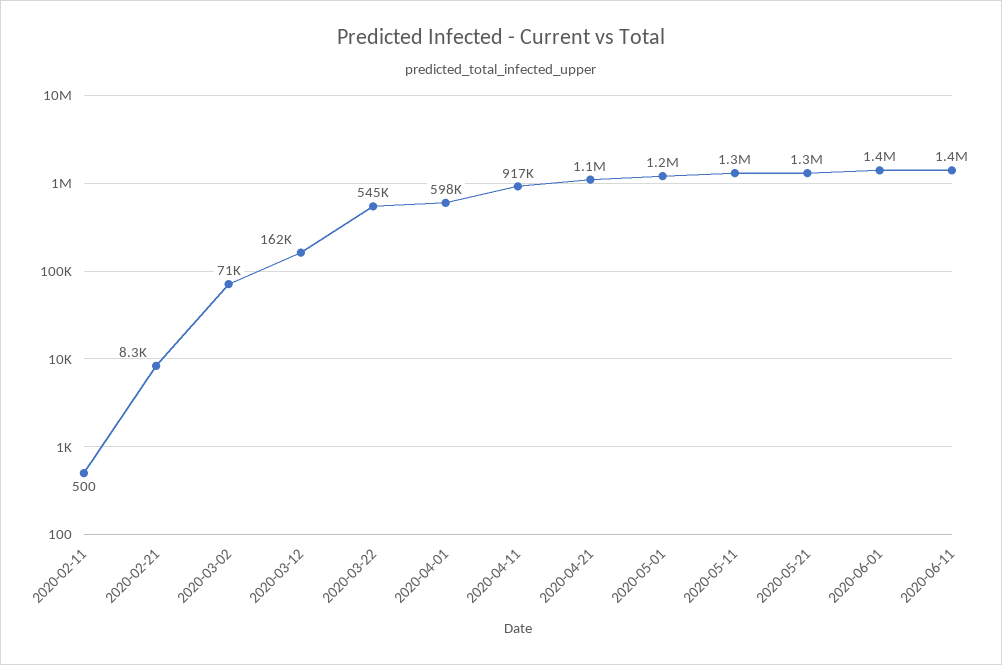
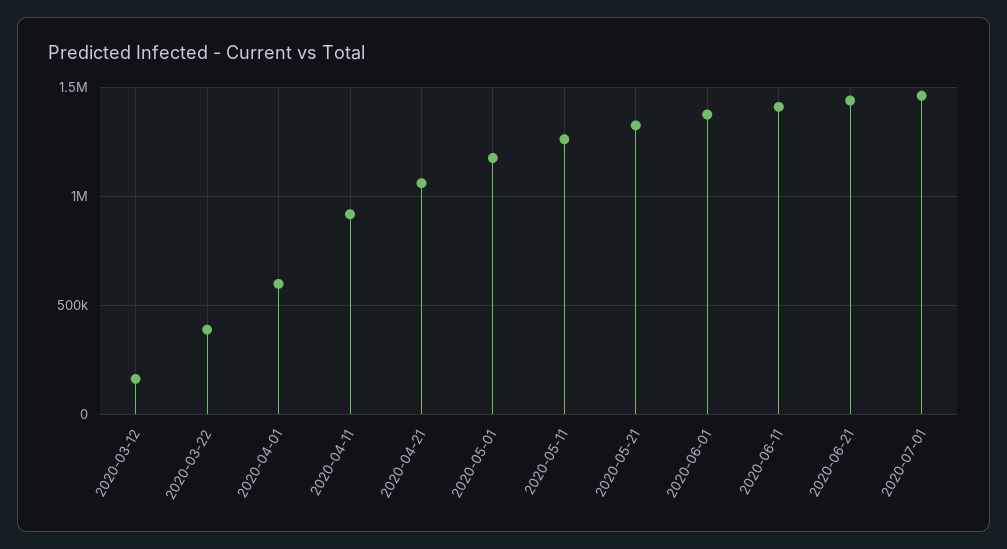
2020-02-11: 500 -> none
2020-02-21: 8300 -> none
2020-03-02: 71000 -> none
2020-03-22: 545000 -> 400000
2020-06-21: none -> 1450000
2020-07-01: none -> 1450000

